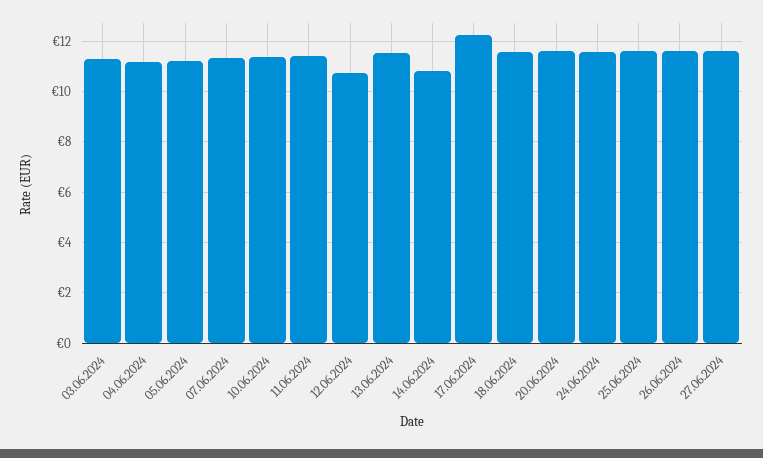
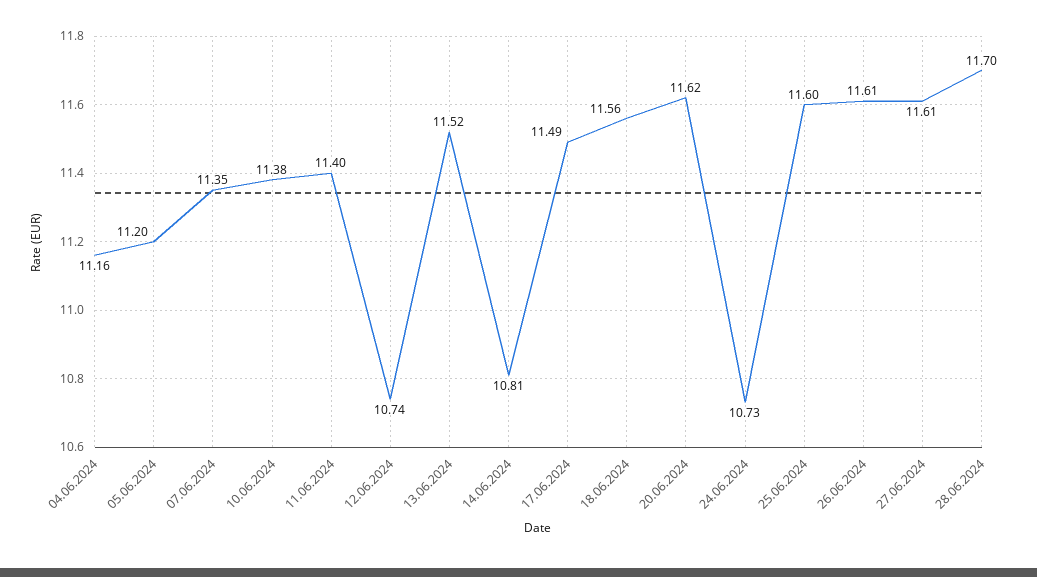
03.06.2024: 11.25 -> none
17.06.2024: 12.25 -> 11.49
24.06.2024: 11.5 -> 10.73
28.06.2024: none -> 11.7

